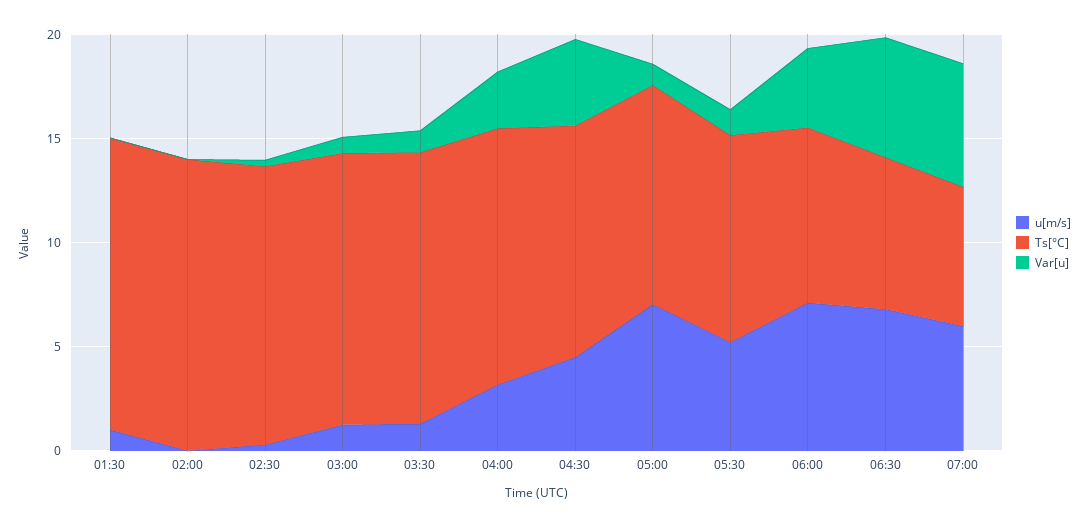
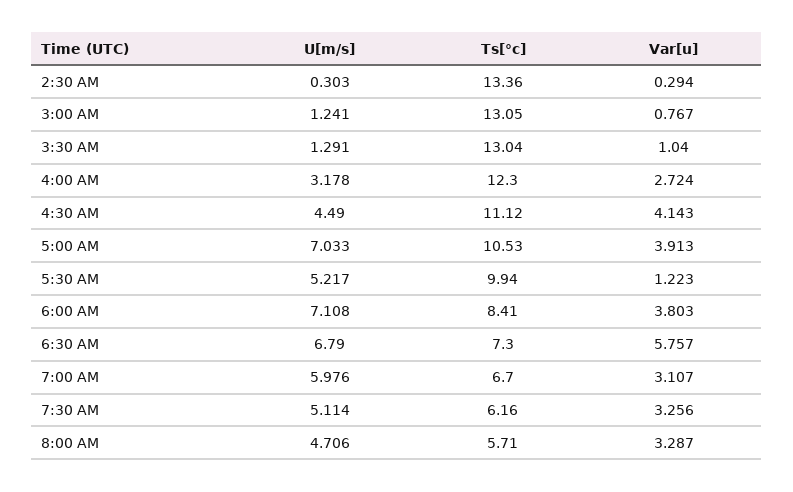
u[m/s], 01:30: 1 -> none
Ts[°C], 01:30: 14 -> none
Var[u], 01:30: 0 -> none
u[m/s], 02:00: 0 -> none
Ts[°C], 02:00: 14 -> none
Var[u], 02:00: 0 -> none
Var[u], 05:00: 1 -> 3.913
Var[u], 07:00: 6 -> 3.107
u[m/s], 7:30 AM: none -> 5.114
Ts[°C], 7:30 AM: none -> 6.16
Var[u], 7:30 AM: none -> 3.256
u[m/s], 8:00 AM: none -> 4.706
Ts[°C], 8:00 AM: none -> 5.71
Var[u], 8:00 AM: none -> 3.287

